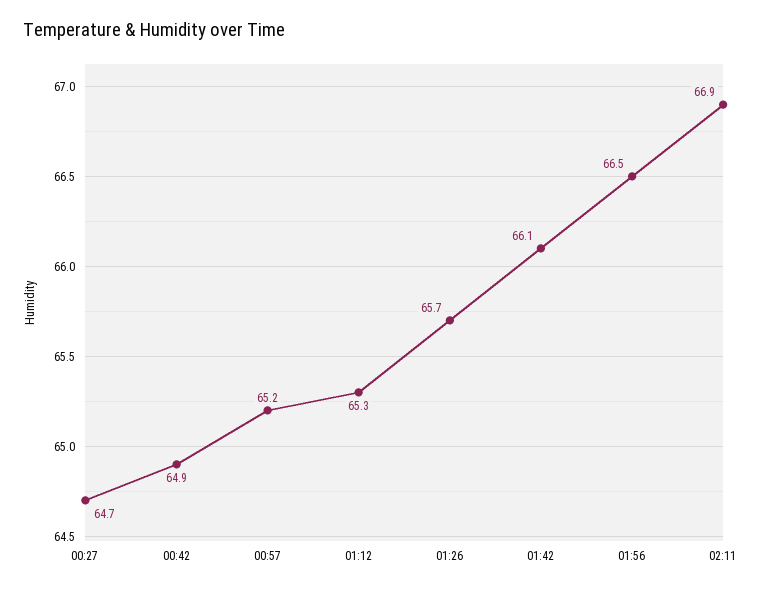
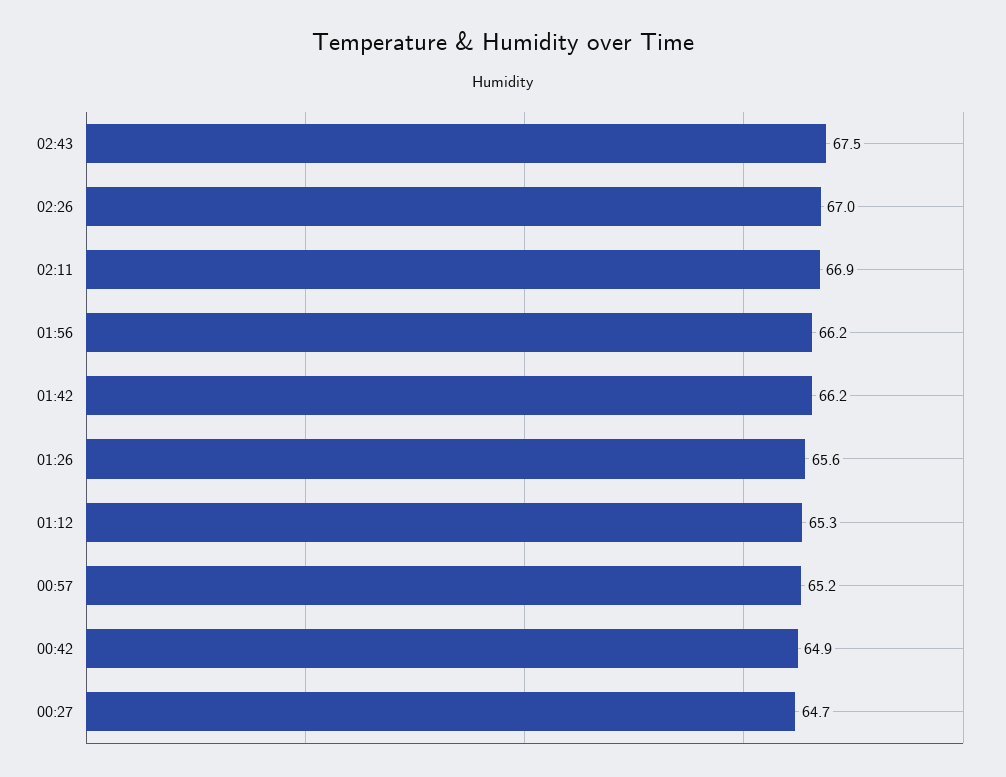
01:26: 65.7 -> 65.6
01:42: 66.1 -> 66.2
01:56: 66.5 -> 66.2
02:43: none -> 67.5
02:26: none -> 67

